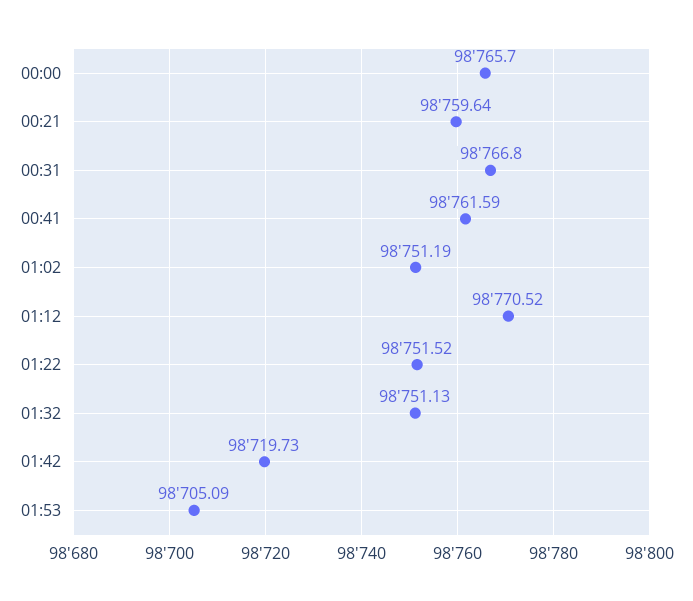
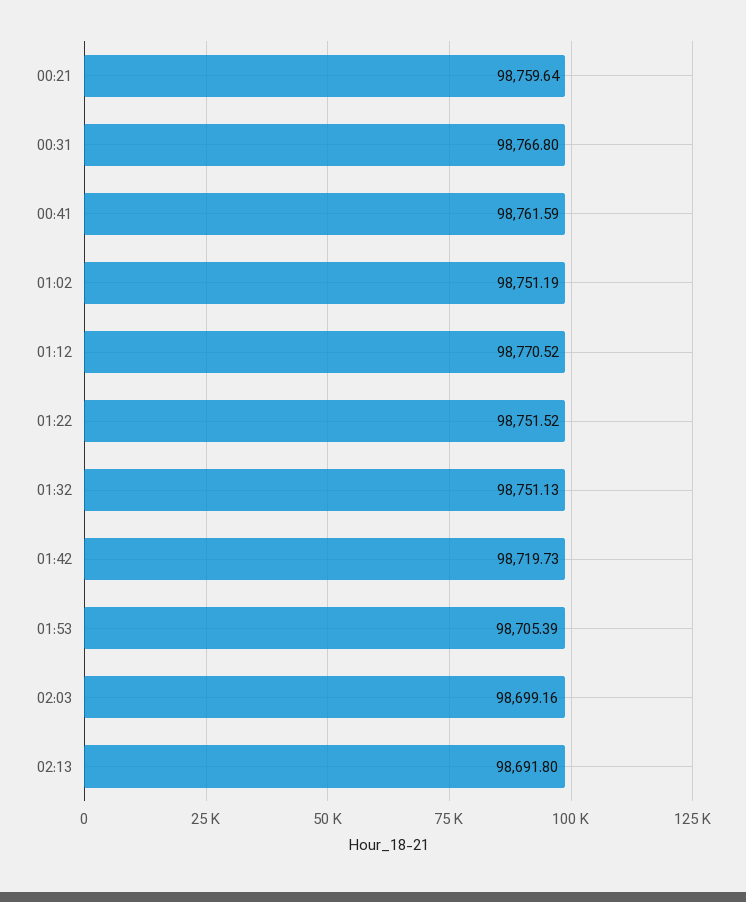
00:00: 98765.7 -> none
01:53: 98705.09 -> 98705.39
02:03: none -> 98699.16
02:13: none -> 98691.8

